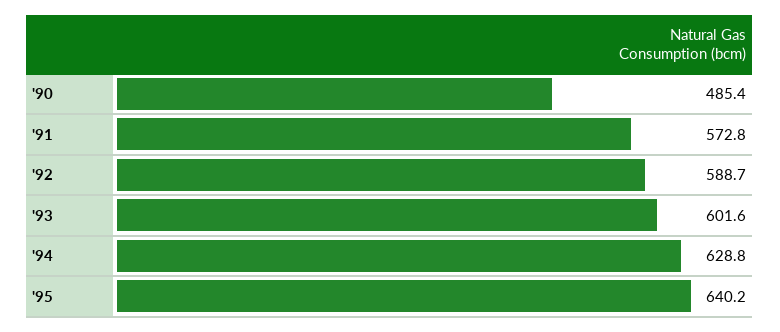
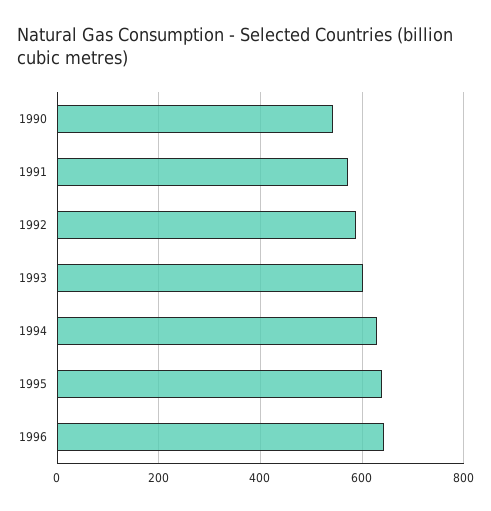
'90: 485.4 -> 540
1996: none -> 640

